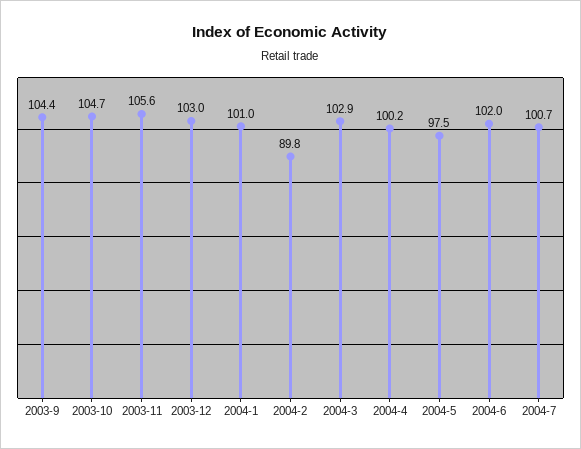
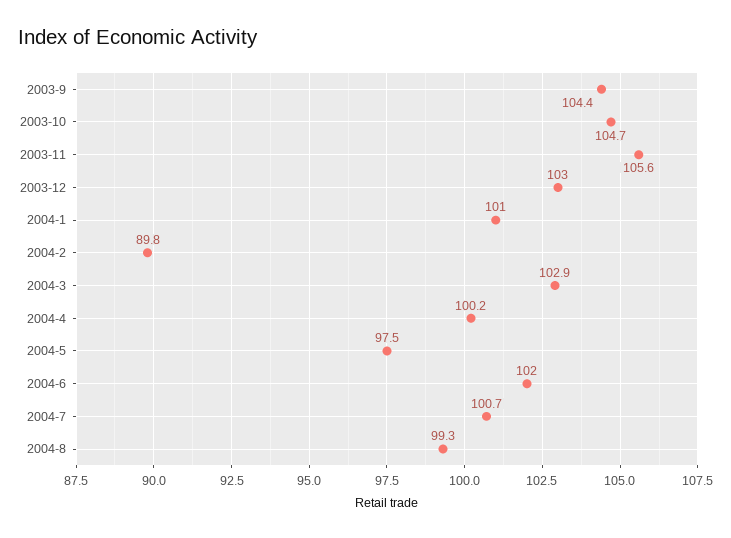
2004-8: none -> 99.3

